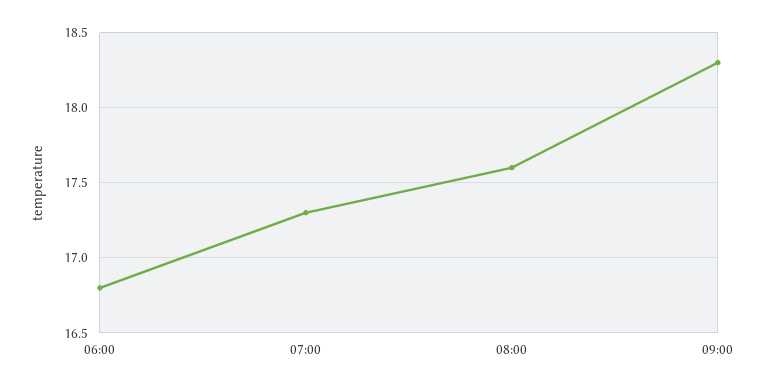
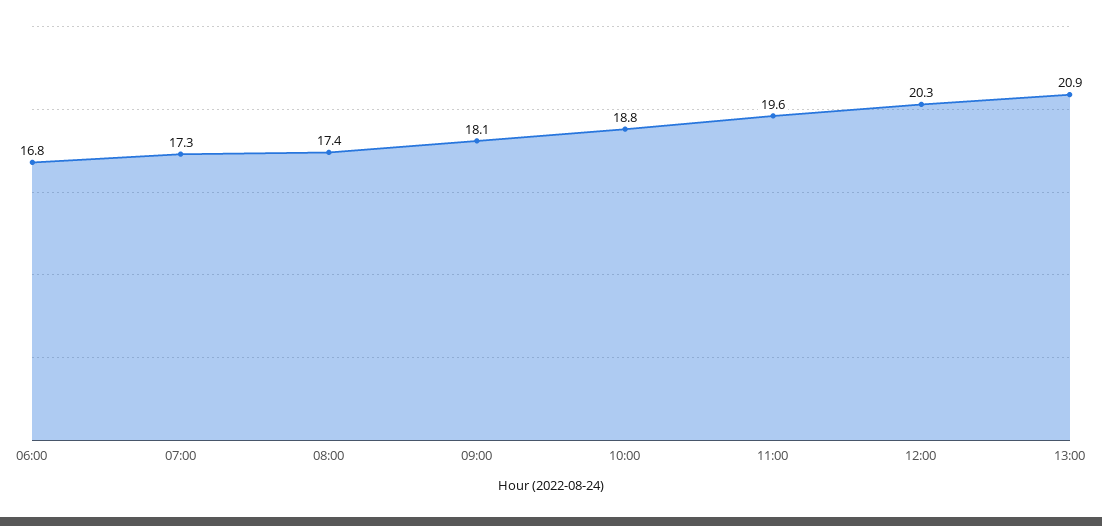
08:00: 17.6 -> 17.4
09:00: 18.3 -> 18.1
10:00: none -> 18.8
11:00: none -> 19.6
12:00: none -> 20.3
13:00: none -> 20.9

